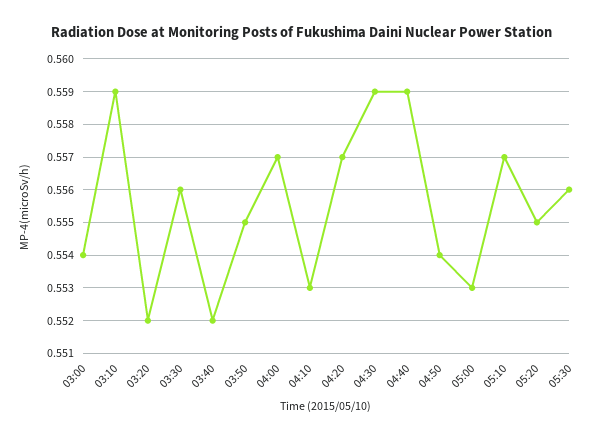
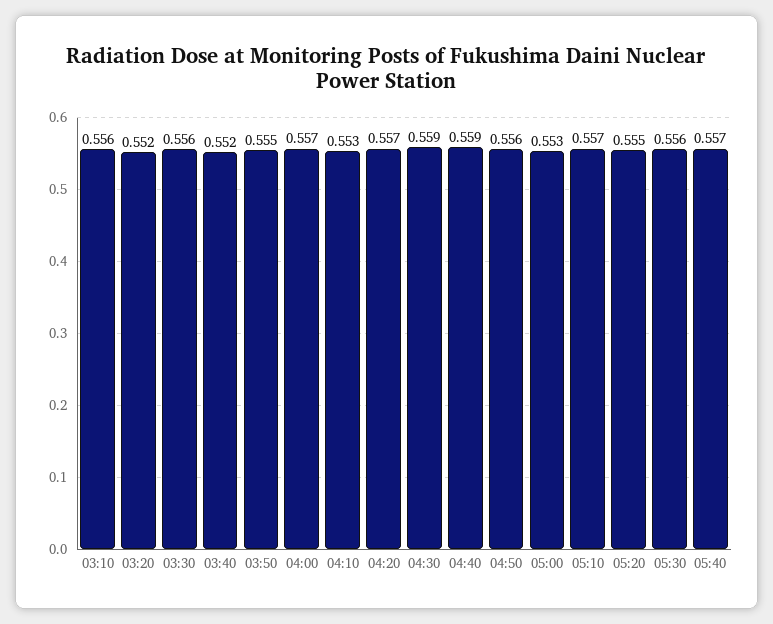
03:00: 0.554 -> none
03:10: 0.559 -> 0.556
04:50: 0.554 -> 0.556
05:40: none -> 0.557

